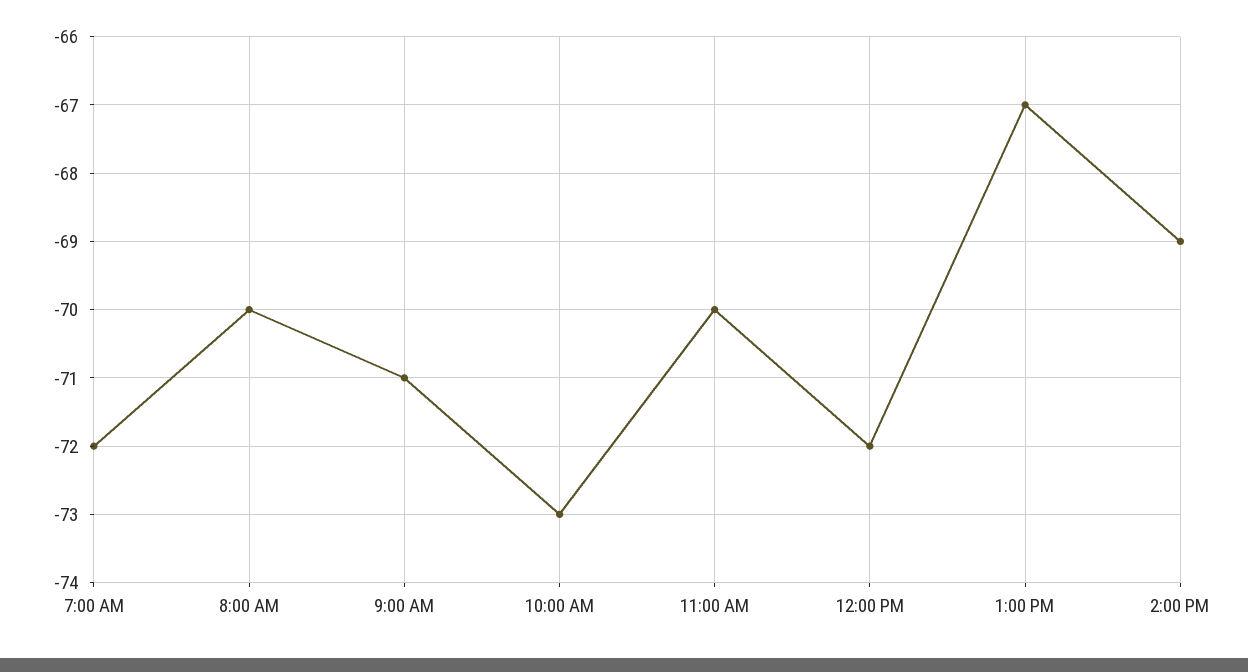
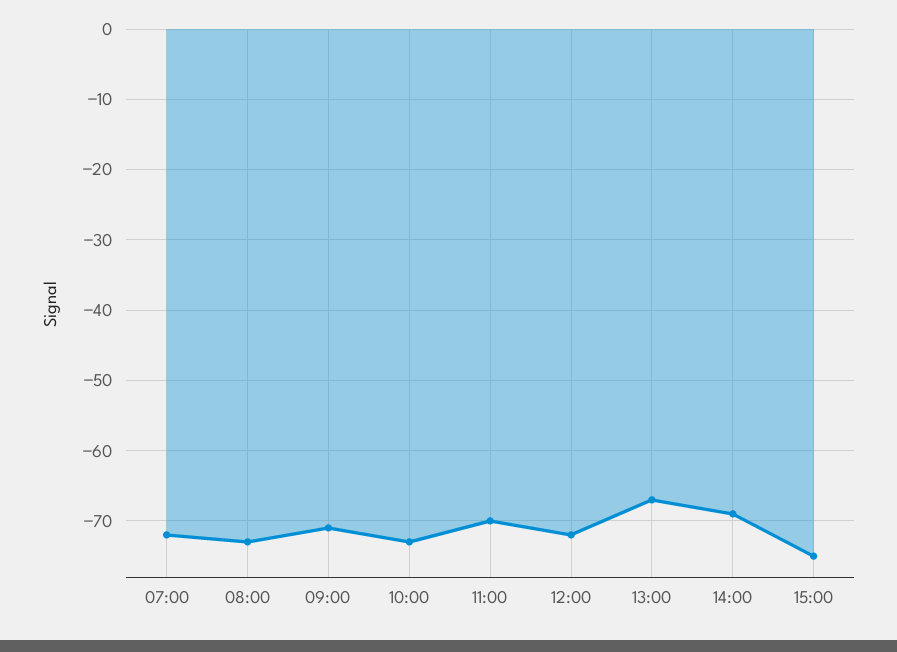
8:00 AM: -70 -> -73
15:00: none -> -75

